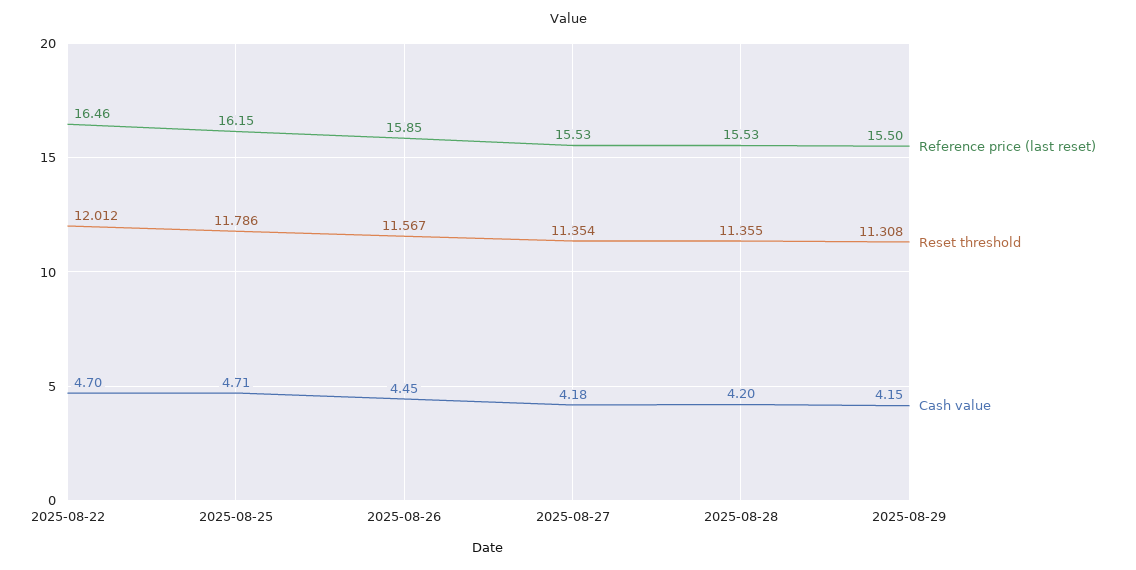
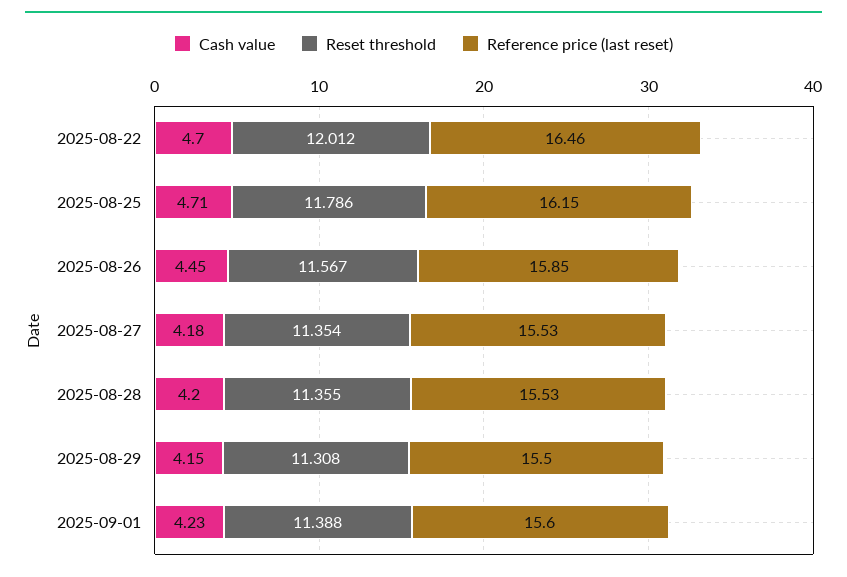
Cash value, 2025-09-01: none -> 4.23
Reset threshold, 2025-09-01: none -> 11.388
Reference price (last reset), 2025-09-01: none -> 15.6

